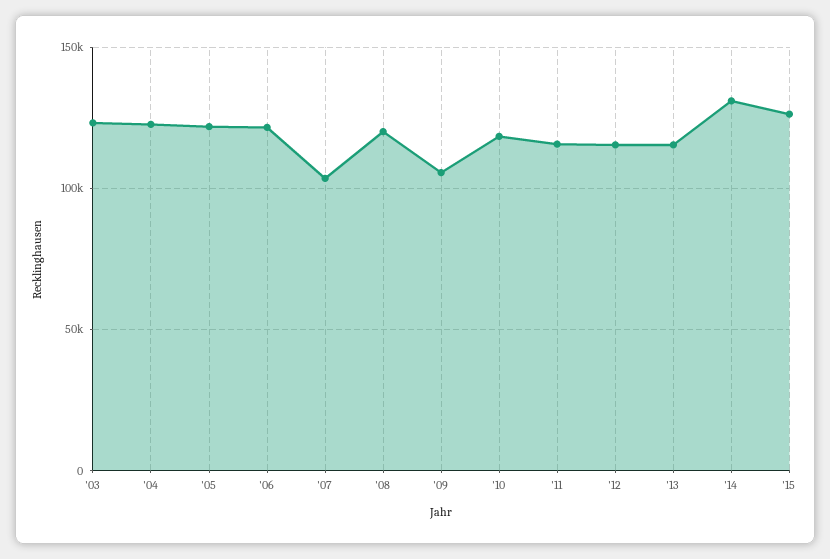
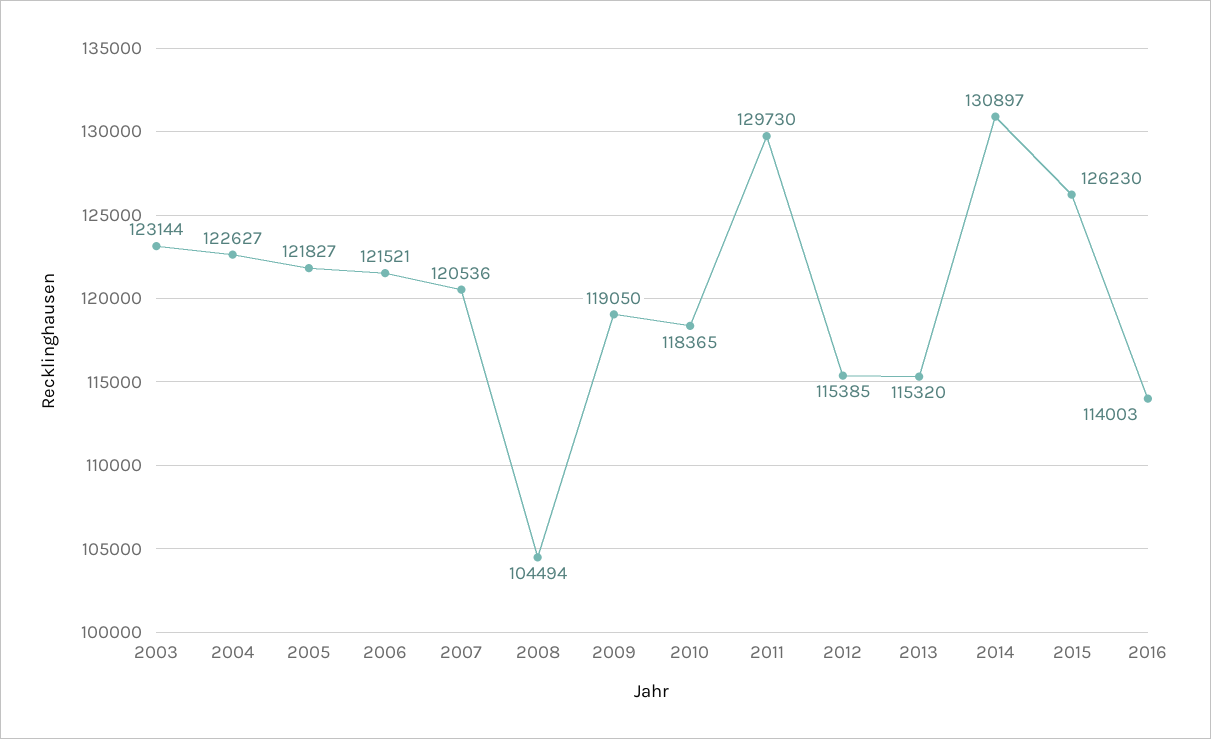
'07: 105000 -> 120536
'08: 120000 -> 104494
'09: 105000 -> 119050
'11: 115000 -> 129730
2016: none -> 114003

